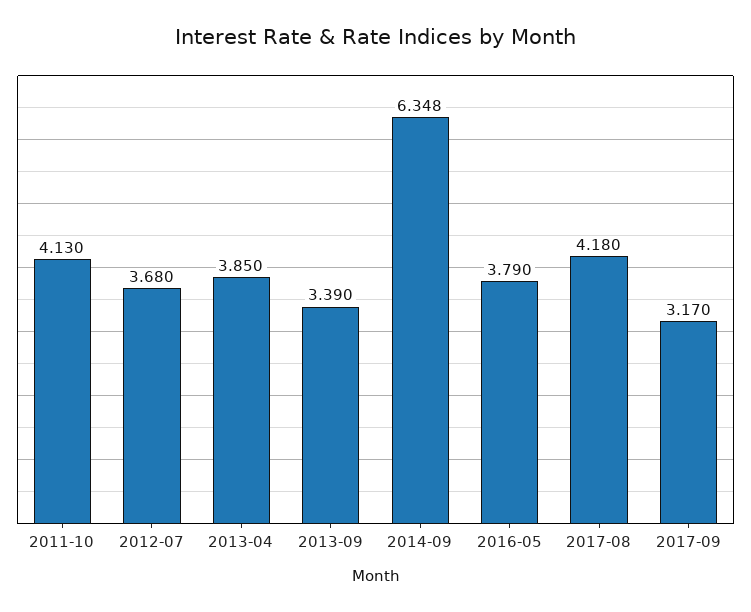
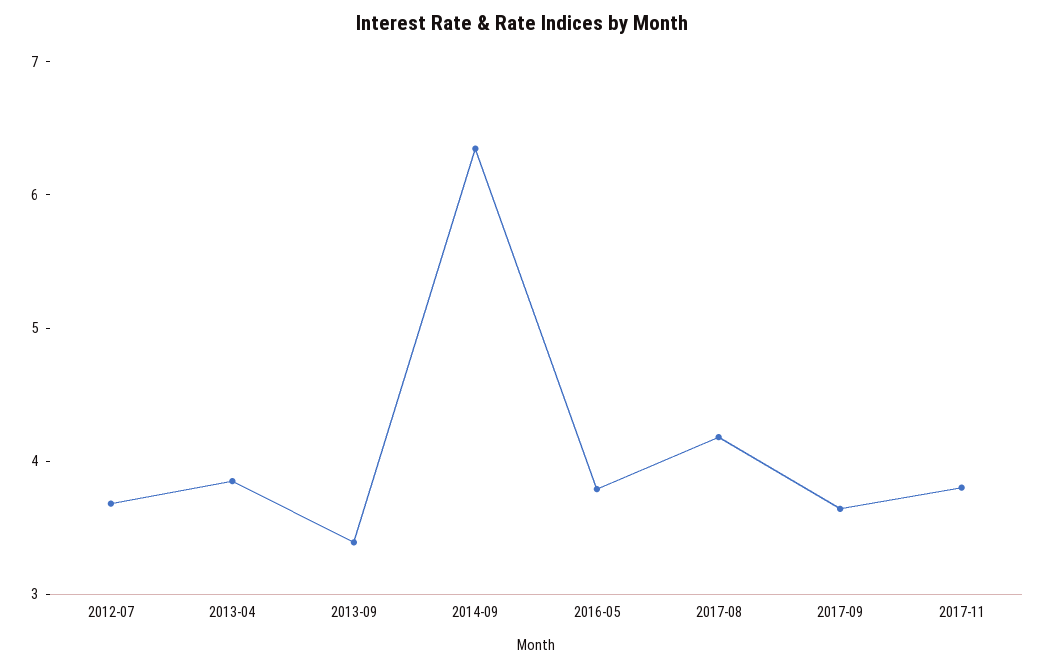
2011-10: 4.13 -> none
2017-09: 3.17 -> 3.6
2017-11: none -> 3.8

